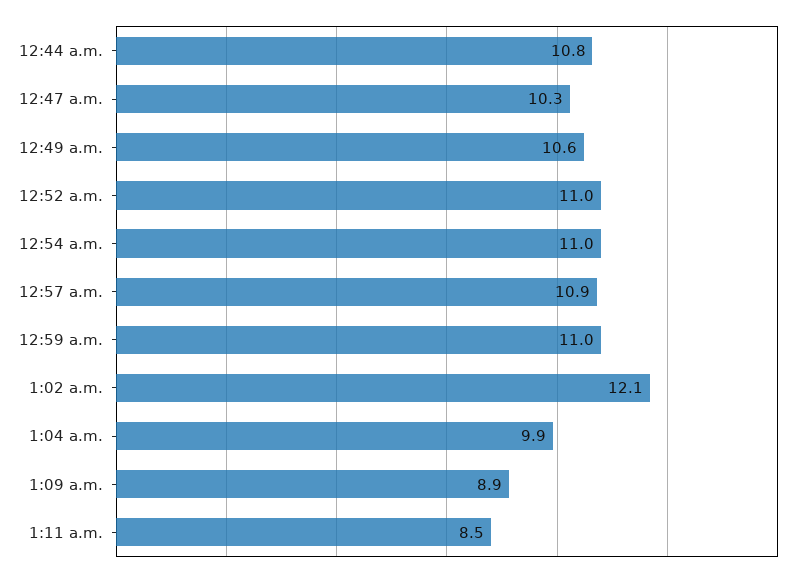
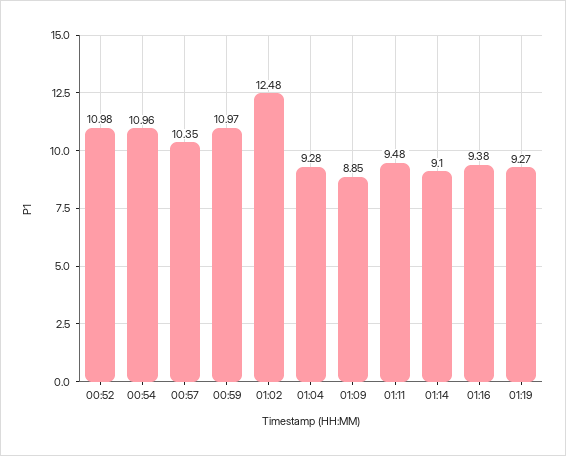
12:44 a.m.: 10.8 -> none
12:47 a.m.: 10.3 -> none
12:49 a.m.: 10.6 -> none
12:57 a.m.: 10.9 -> 10.35
1:02 a.m.: 12.1 -> 12.48
1:04 a.m.: 9.9 -> 9.28
1:11 a.m.: 8.5 -> 9.48
01:14: none -> 9.1
01:16: none -> 9.38
01:19: none -> 9.27

